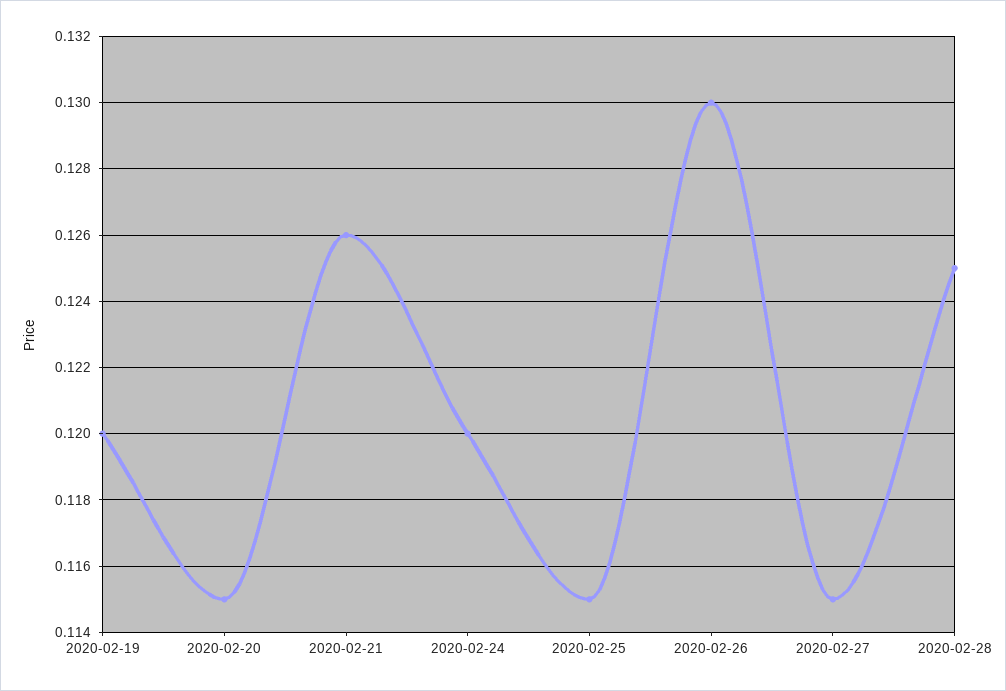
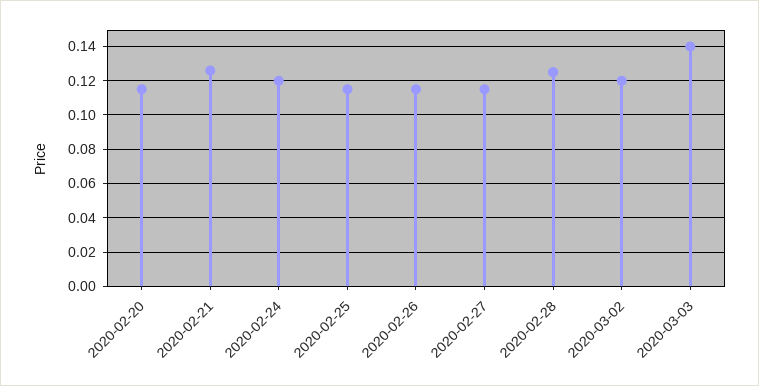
2020-02-19: 0.12 -> none
2020-02-26: 0.13 -> 0.115
2020-03-02: none -> 0.12
2020-03-03: none -> 0.14

